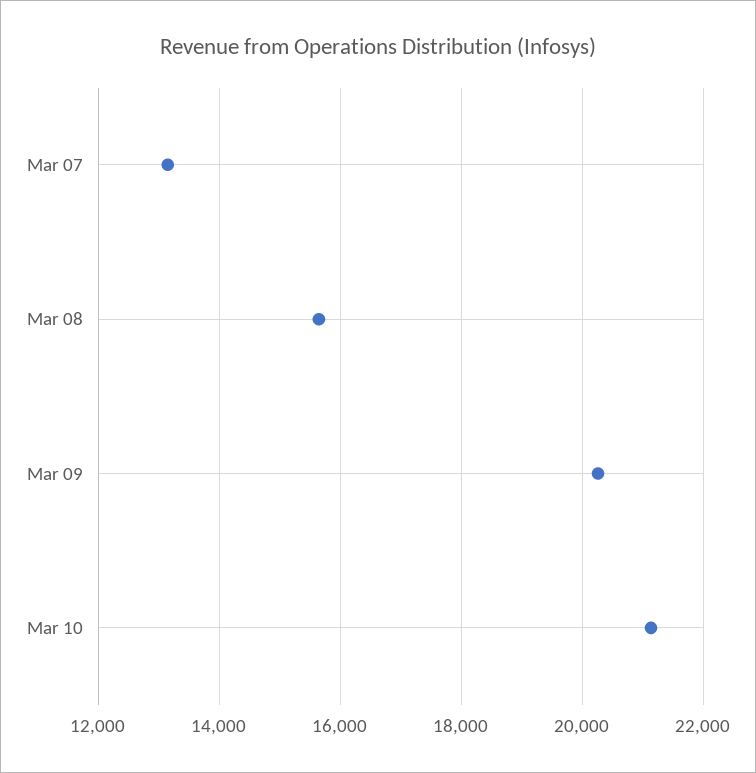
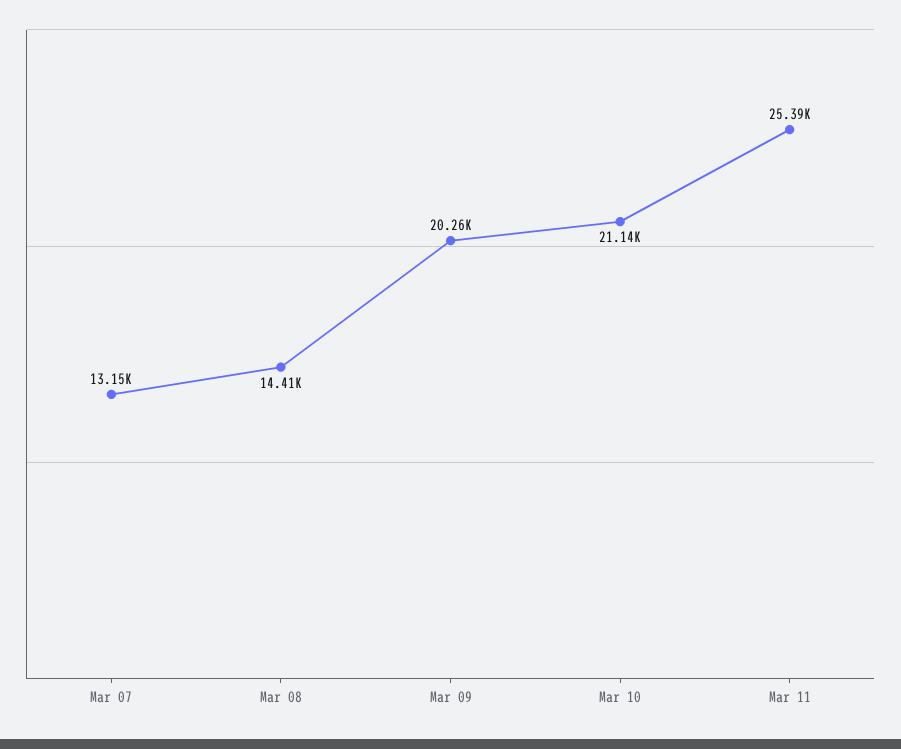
Mar 08: 15600 -> 14410
Mar 11: none -> 25390

